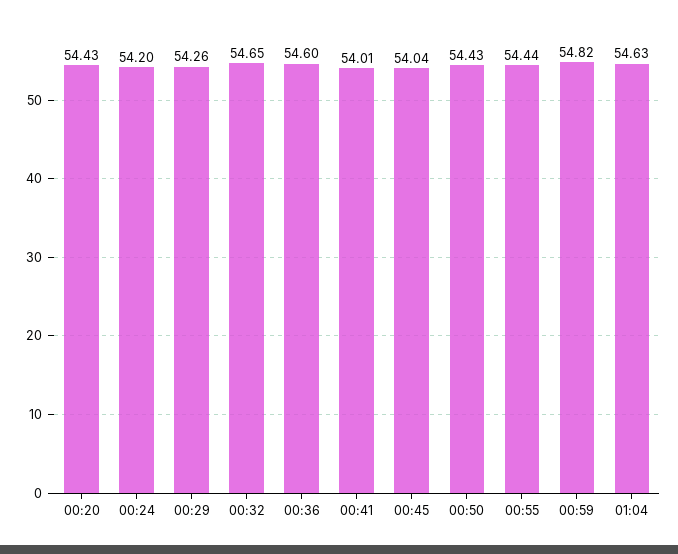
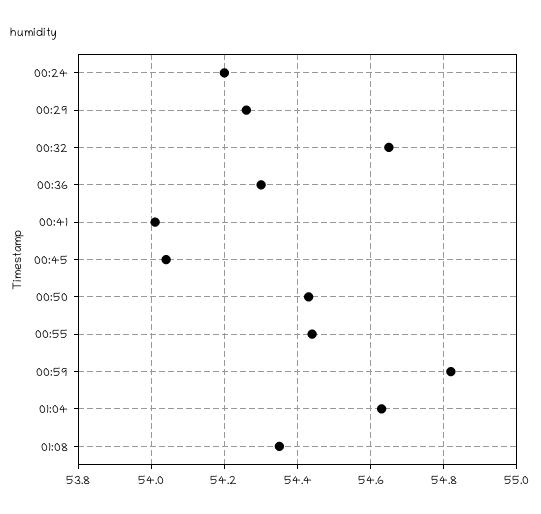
00:20: 54.43 -> none
00:36: 54.6 -> 54.3
01:08: none -> 54.35

